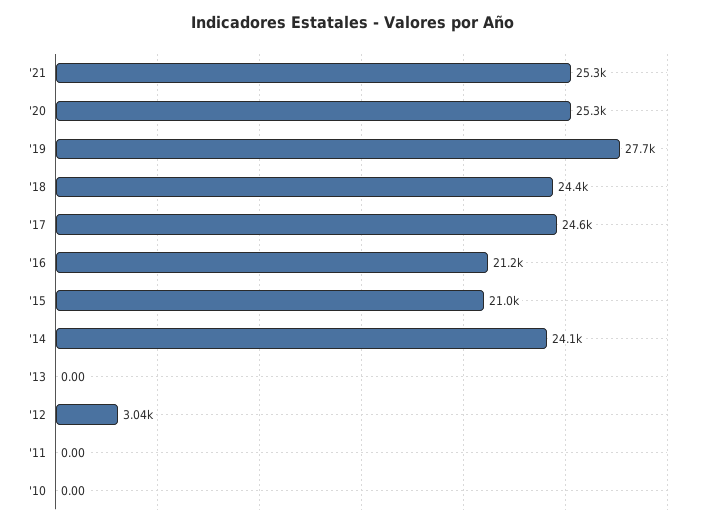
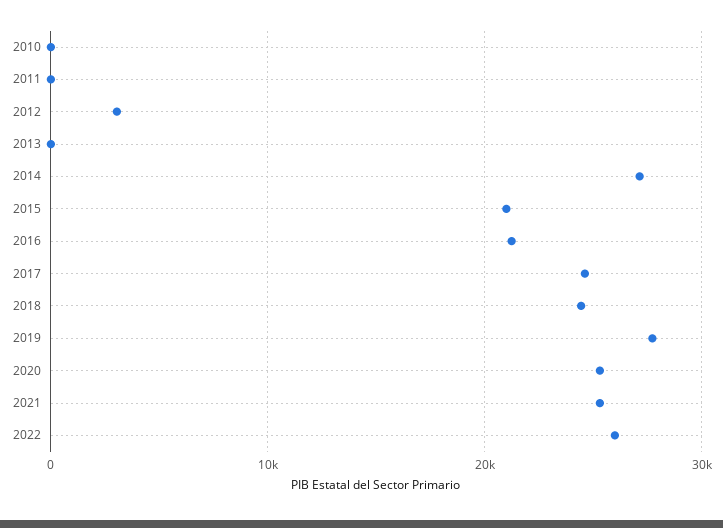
'14: 24100 -> 27000
2022: none -> 26000

